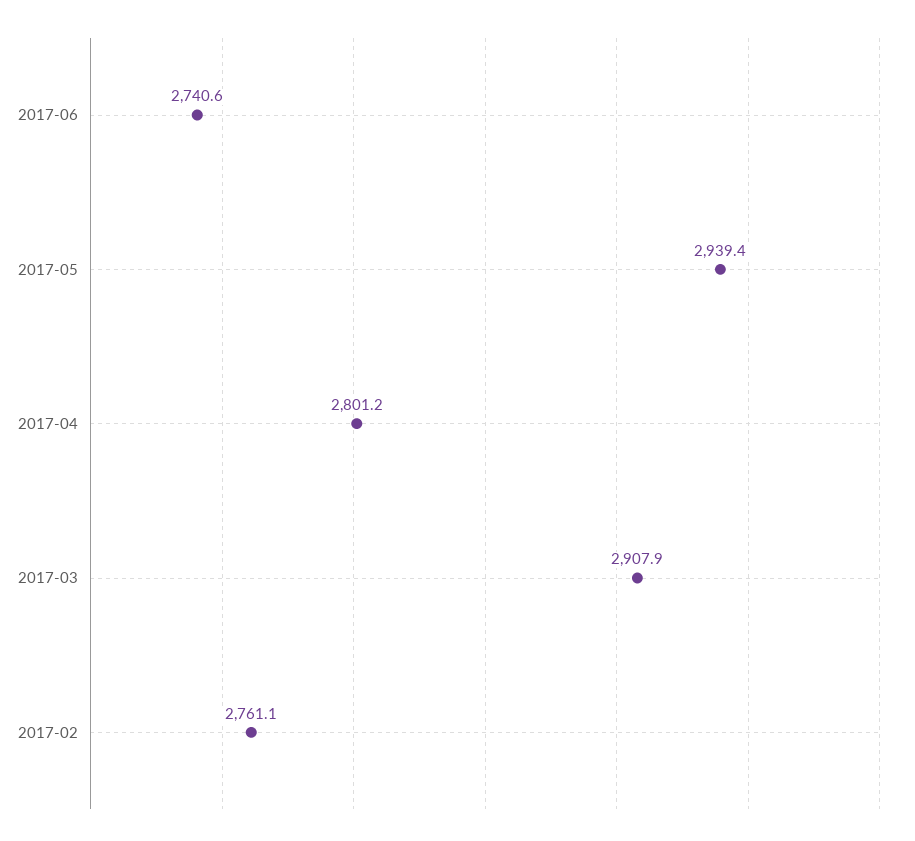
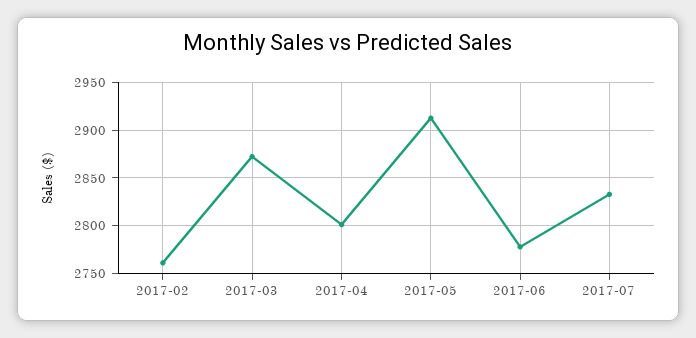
2017-06: 2740.6 -> 2780
2017-05: 2939.4 -> 2910
2017-03: 2907.9 -> 2870
2017-07: none -> 2830

